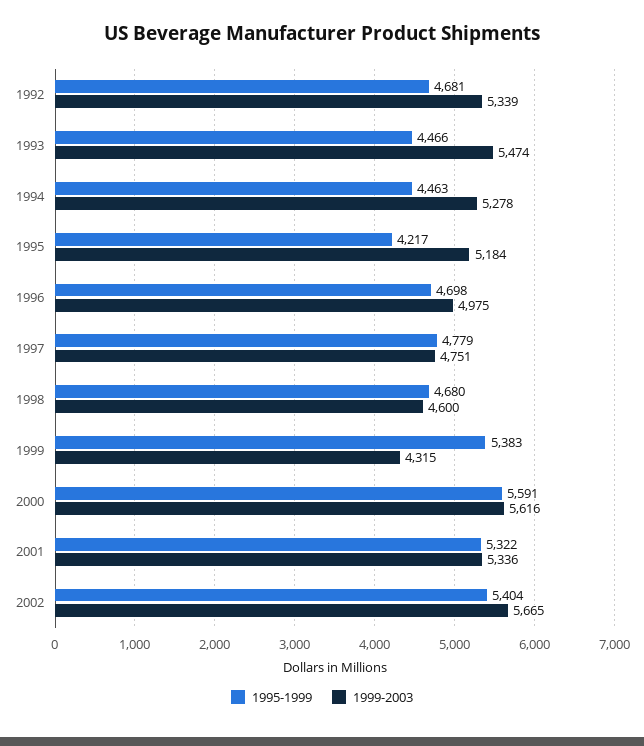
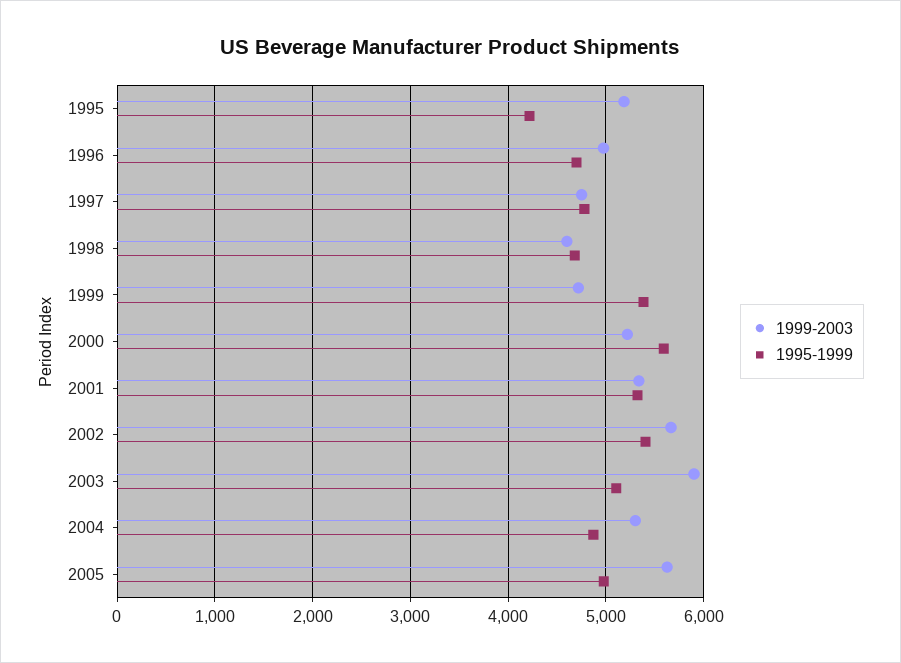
1995-1999, 1992: 4681 -> none
1999-2003, 1992: 5339 -> none
1995-1999, 1993: 4466 -> none
1999-2003, 1993: 5474 -> none
1995-1999, 1994: 4463 -> none
1999-2003, 1994: 5278 -> none
1999-2003, 1999: 4315 -> 4700
1999-2003, 2000: 5616 -> 5200
1999-2003, 2003: none -> 5900
1995-1999, 2003: none -> 5100
1999-2003, 2004: none -> 5300
1995-1999, 2004: none -> 4900
1999-2003, 2005: none -> 5600
1995-1999, 2005: none -> 5000

